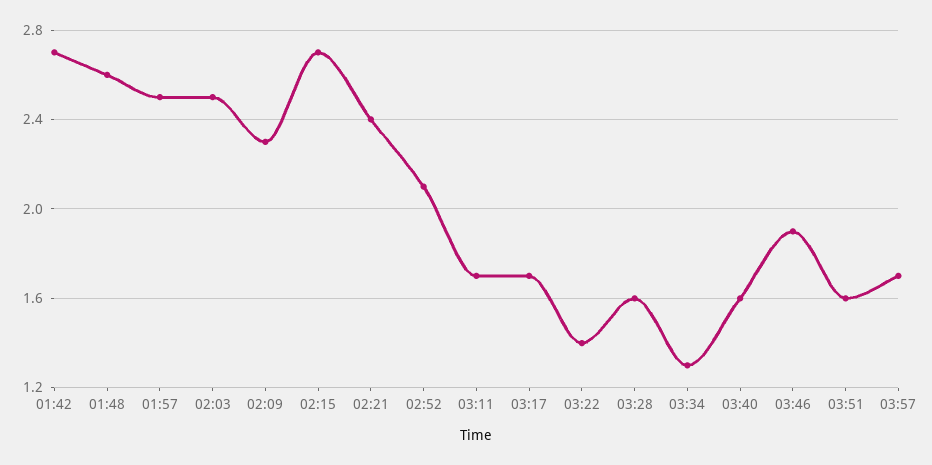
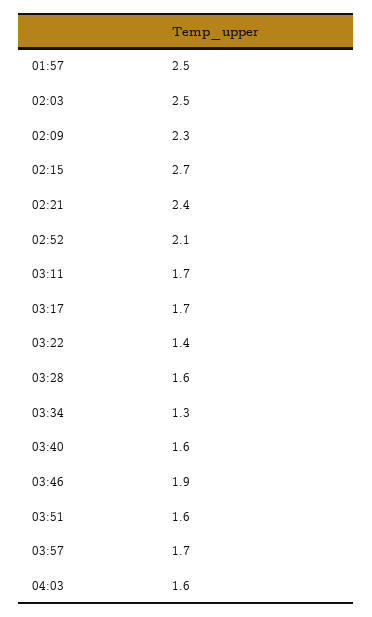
01:42: 2.7 -> none
01:48: 2.6 -> none
04:03: none -> 1.6

